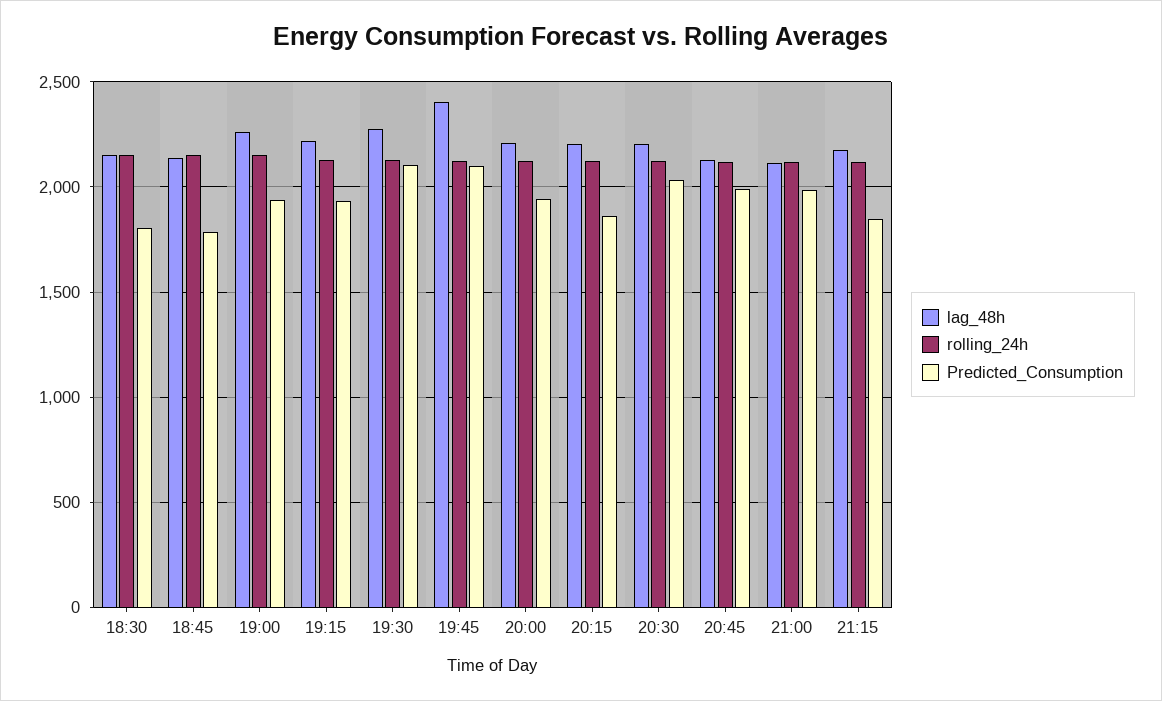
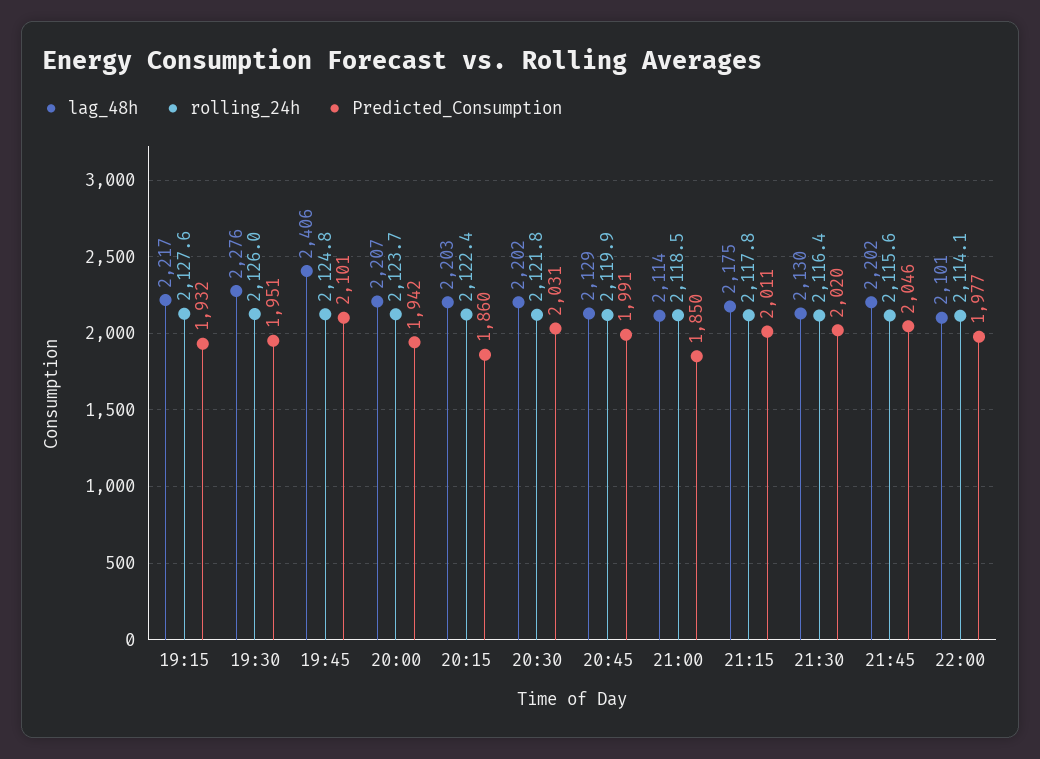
lag_48h, 18:30: 2150 -> none
rolling_24h, 18:30: 2150 -> none
Predicted_Consumption, 18:30: 1800 -> none
lag_48h, 18:45: 2150 -> none
rolling_24h, 18:45: 2150 -> none
Predicted_Consumption, 18:45: 1800 -> none
lag_48h, 19:00: 2250 -> none
rolling_24h, 19:00: 2150 -> none
Predicted_Consumption, 19:00: 1950 -> none
Predicted_Consumption, 19:30: 2100 -> 1951
Predicted_Consumption, 21:00: 2000 -> 1850
Predicted_Consumption, 21:15: 1850 -> 2011
lag_48h, 21:30: none -> 2130
rolling_24h, 21:30: none -> 2116.4
Predicted_Consumption, 21:30: none -> 2020
lag_48h, 21:45: none -> 2202
rolling_24h, 21:45: none -> 2115.6
Predicted_Consumption, 21:45: none -> 2046
lag_48h, 22:00: none -> 2101
rolling_24h, 22:00: none -> 2114.1
Predicted_Consumption, 22:00: none -> 1977

